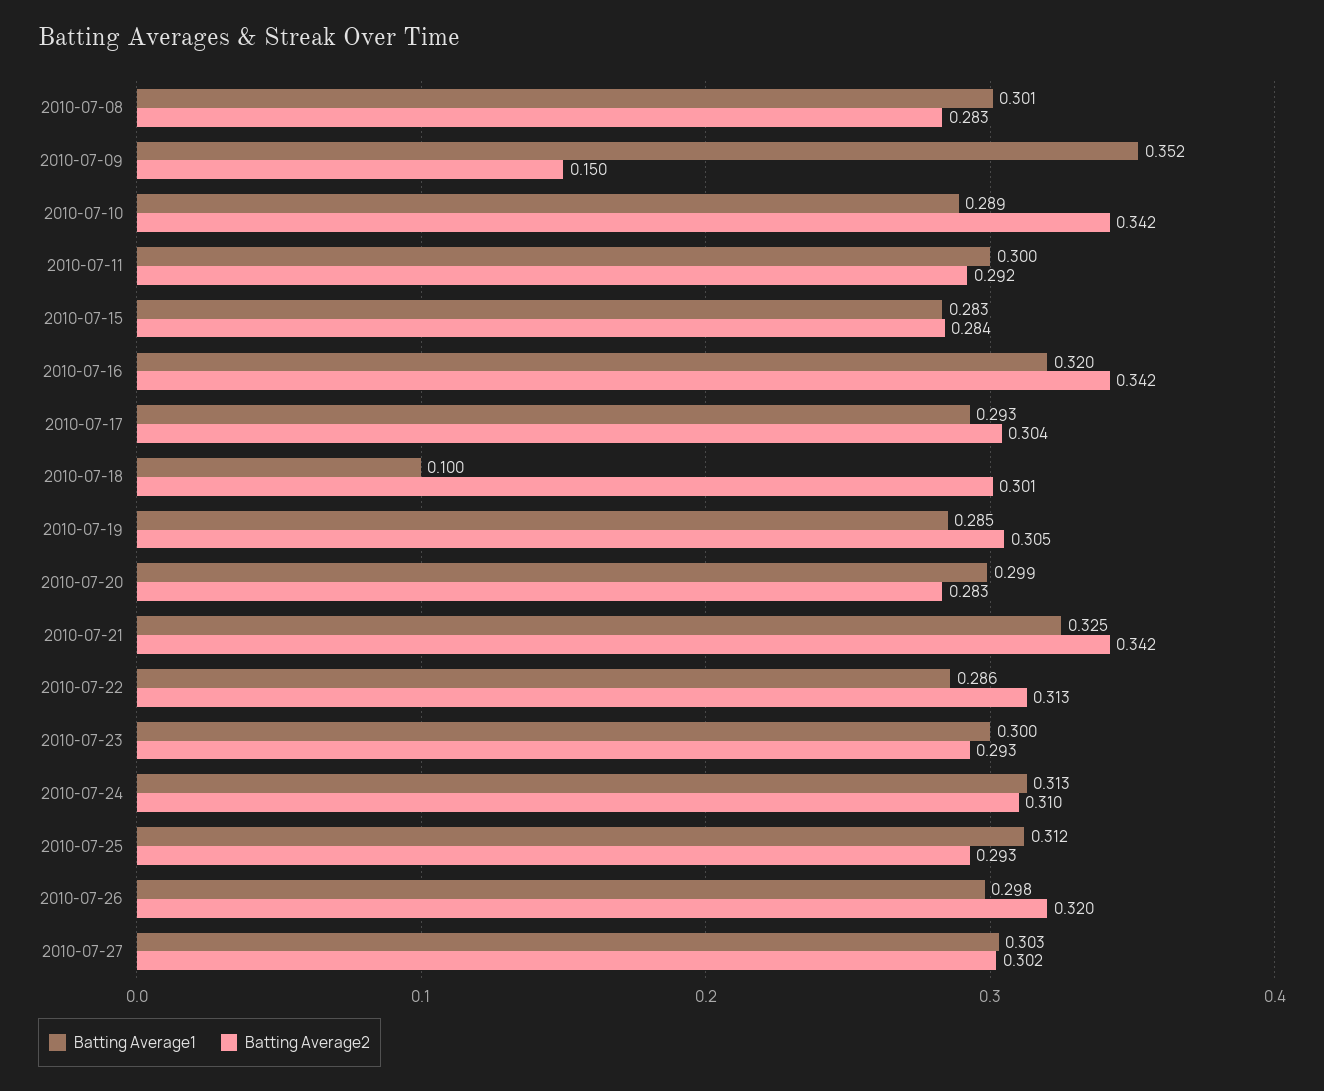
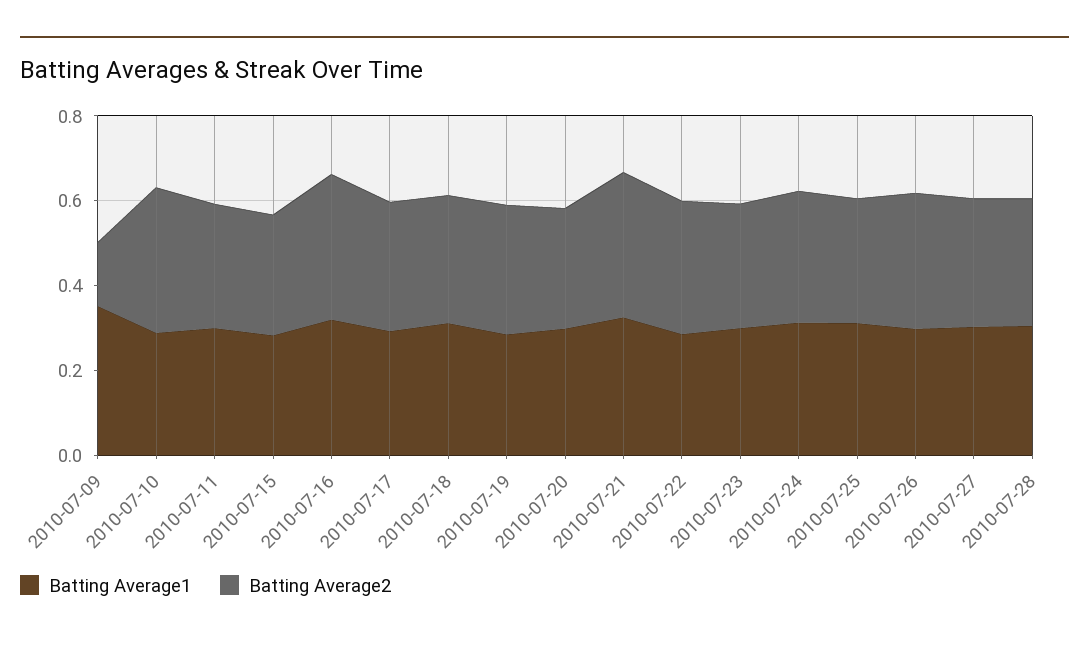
Batting Average1, 2010-07-08: 0.301 -> none
Batting Average2, 2010-07-08: 0.283 -> none
Batting Average1, 2010-07-18: 0.1 -> 0.3
Batting Average1, 2010-07-28: none -> 0.3
Batting Average2, 2010-07-28: none -> 0.3

